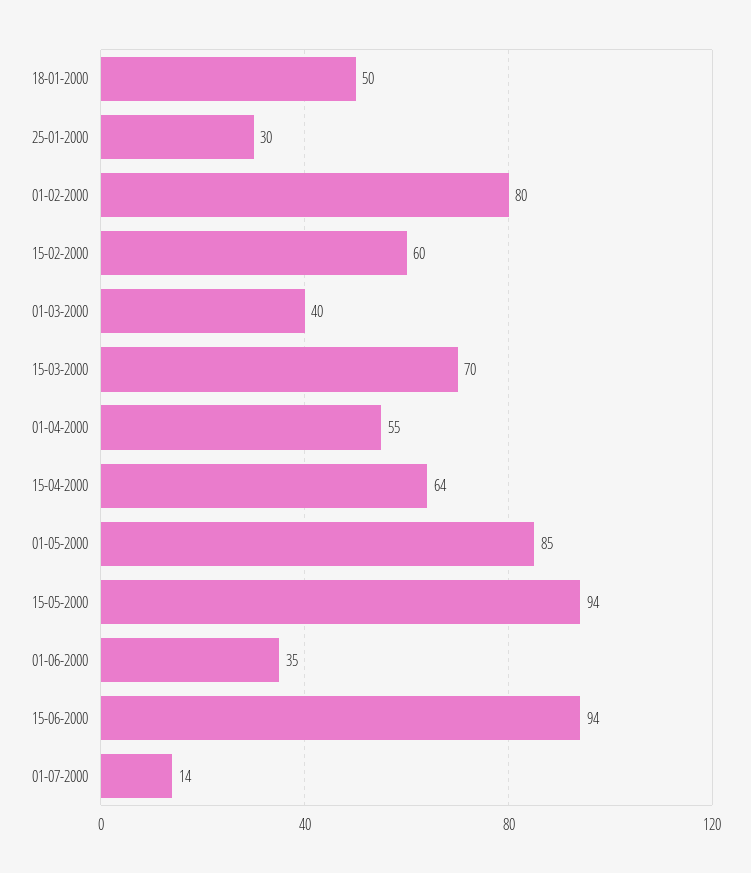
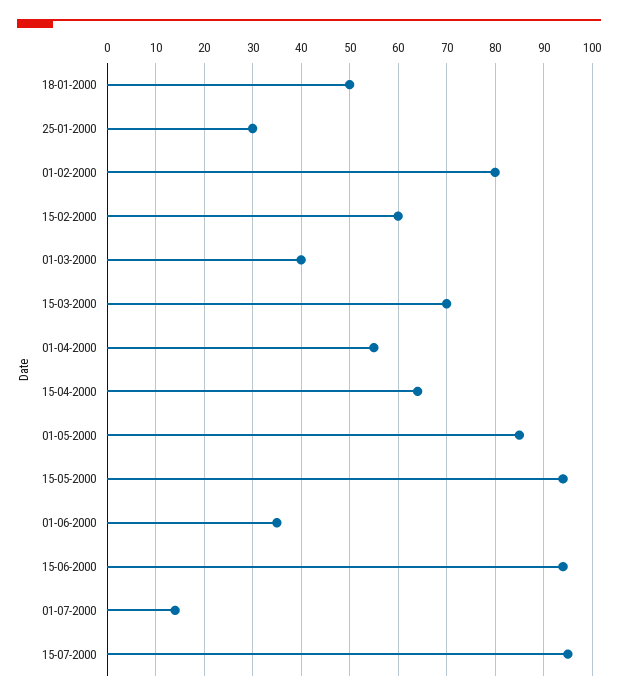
15-07-2000: none -> 95

